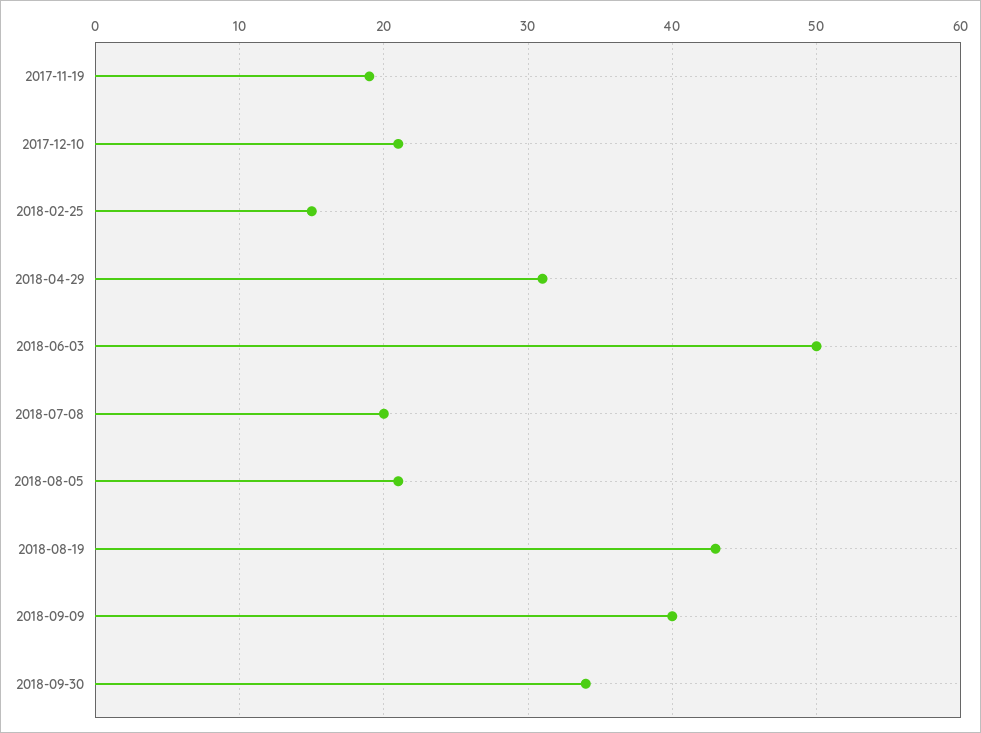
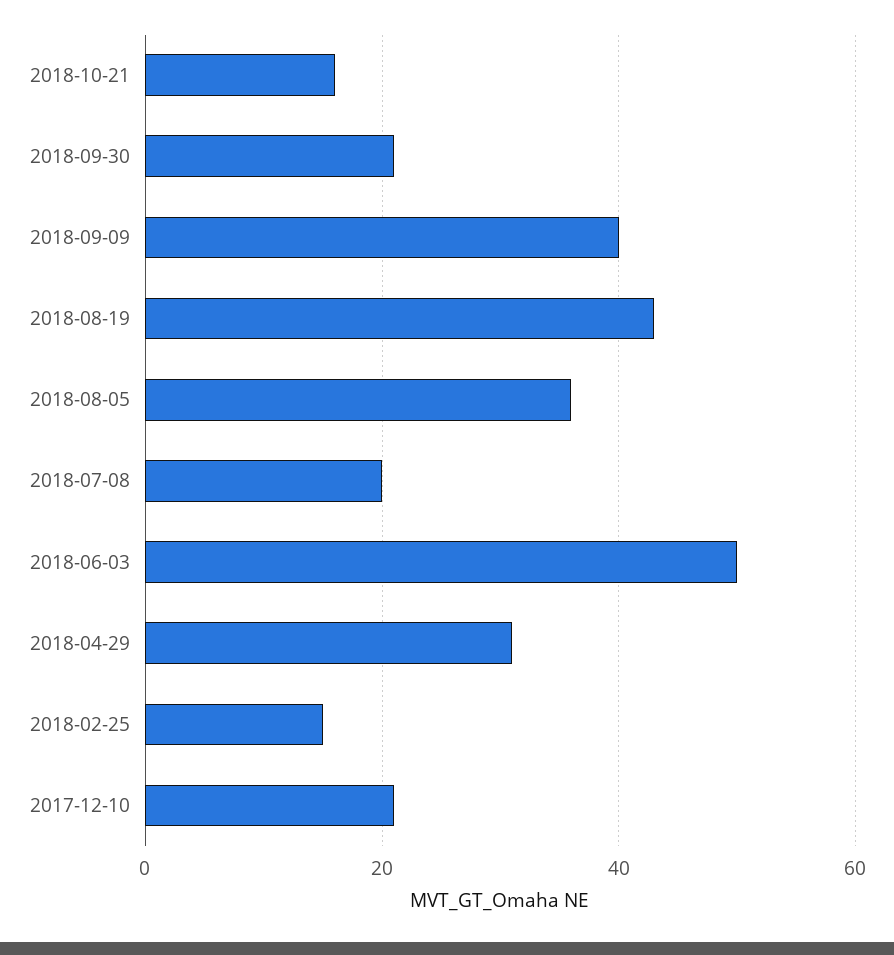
2017-11-19: 19 -> none
2018-08-05: 21 -> 35
2018-09-30: 34 -> 20
2018-10-21: none -> 15

